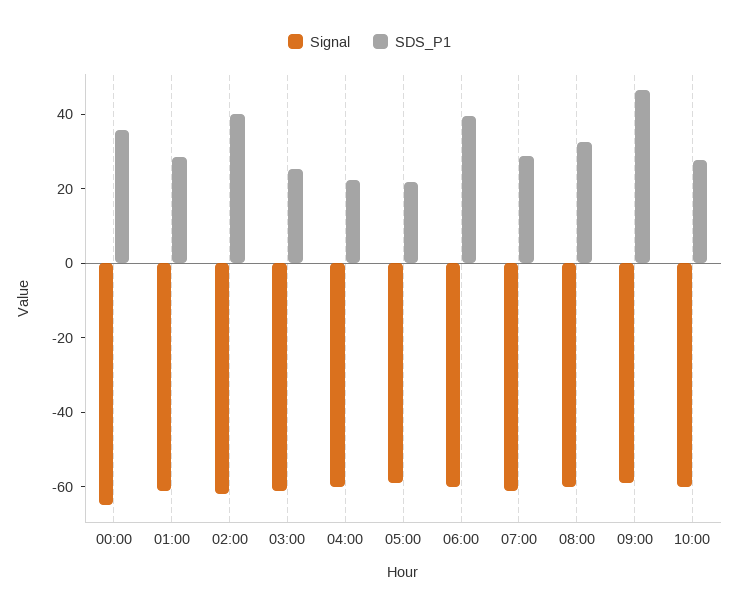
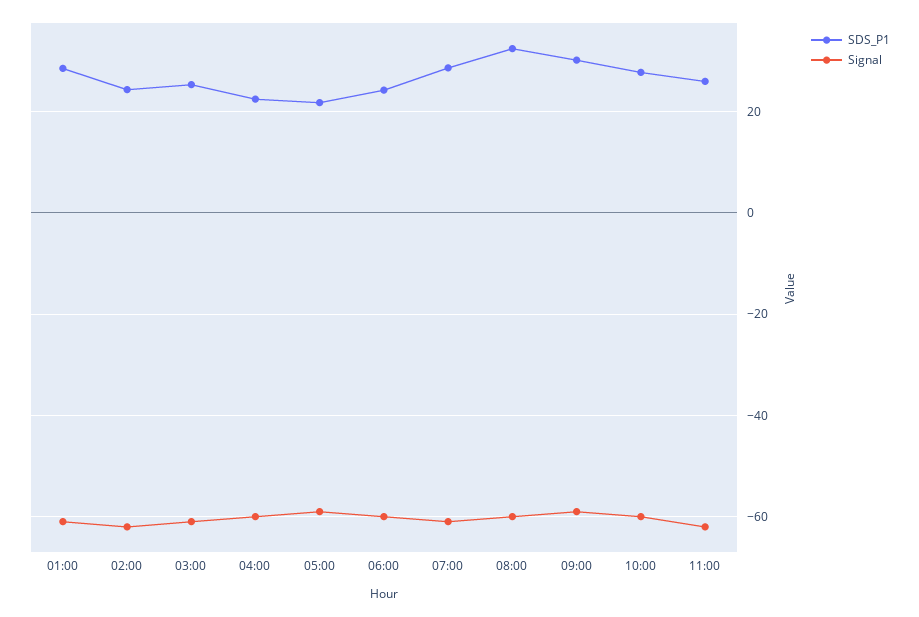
Signal, 00:00: -65 -> none
SDS_P1, 00:00: 35 -> none
SDS_P1, 02:00: 40 -> 24
SDS_P1, 06:00: 40 -> 24
SDS_P1, 09:00: 45 -> 30
SDS_P1, 11:00: none -> 26
Signal, 11:00: none -> -62

